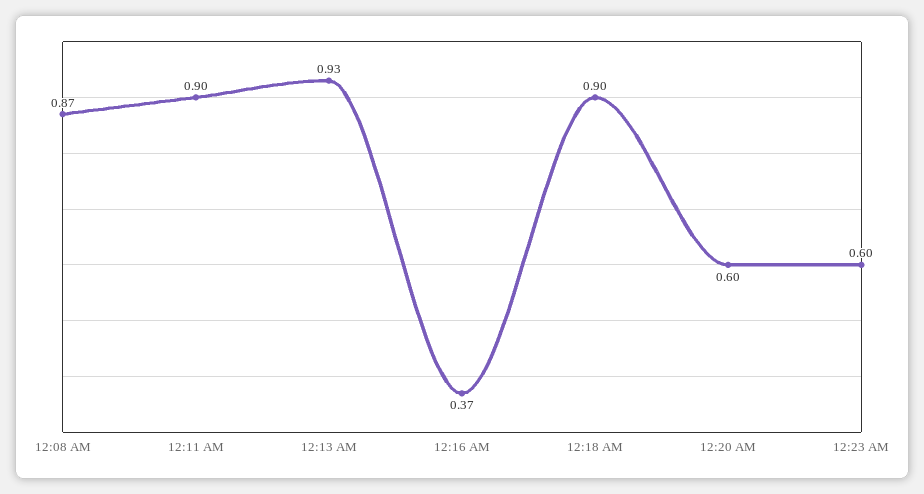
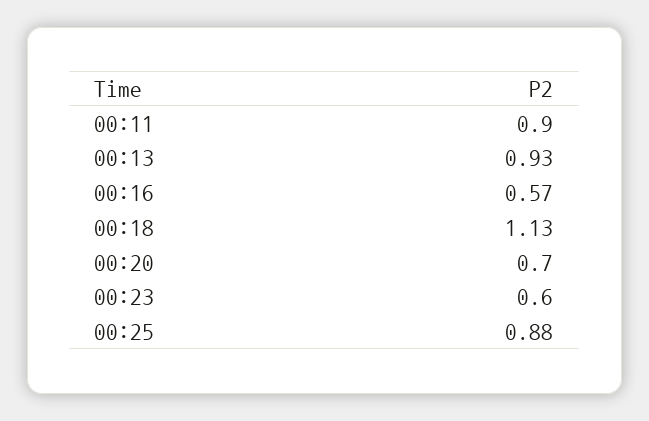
12:08 AM: 0.87 -> none
12:16 AM: 0.37 -> 0.57
12:18 AM: 0.9 -> 1.13
12:20 AM: 0.6 -> 0.7
00:25: none -> 0.88

